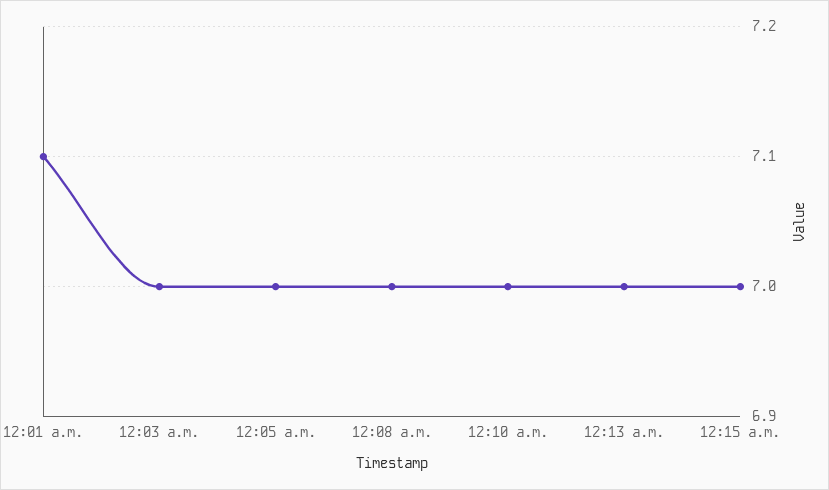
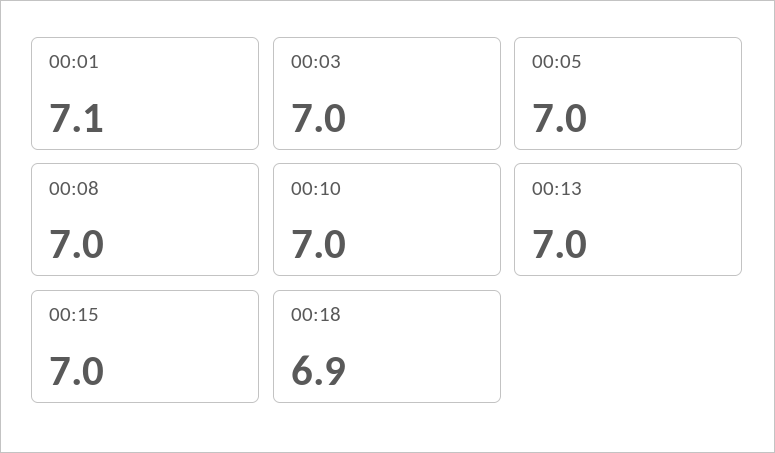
00:18: none -> 6.9

